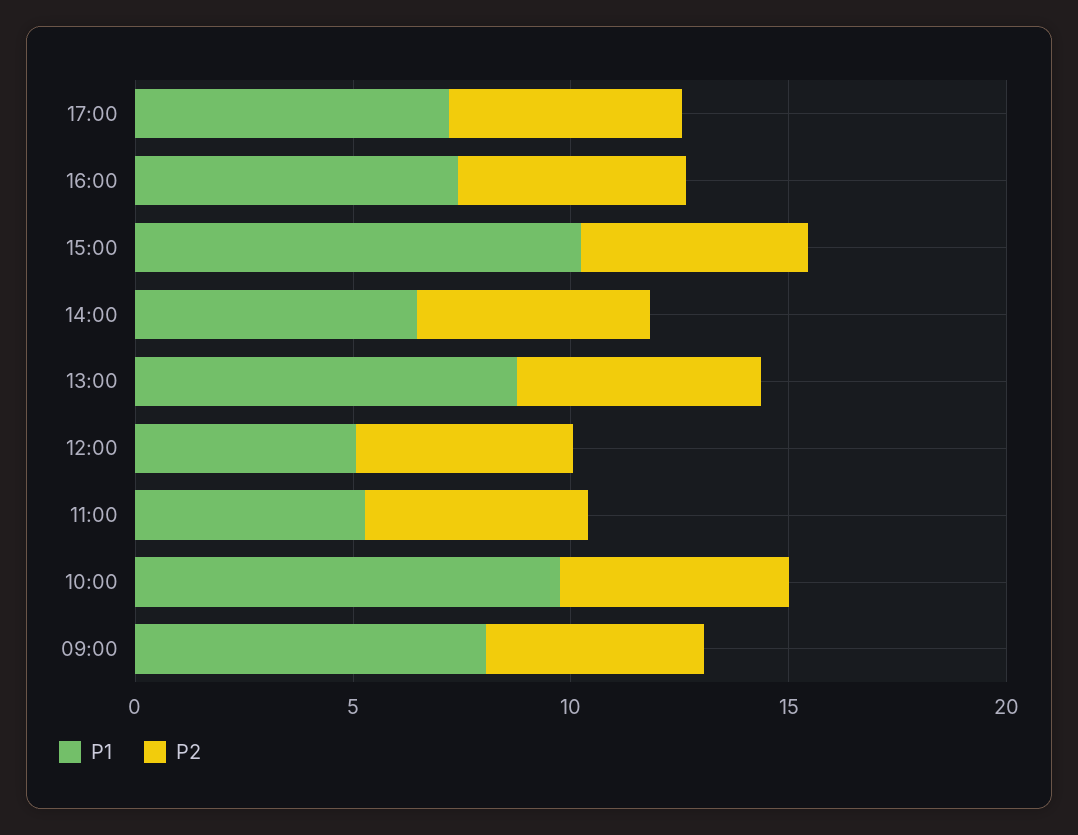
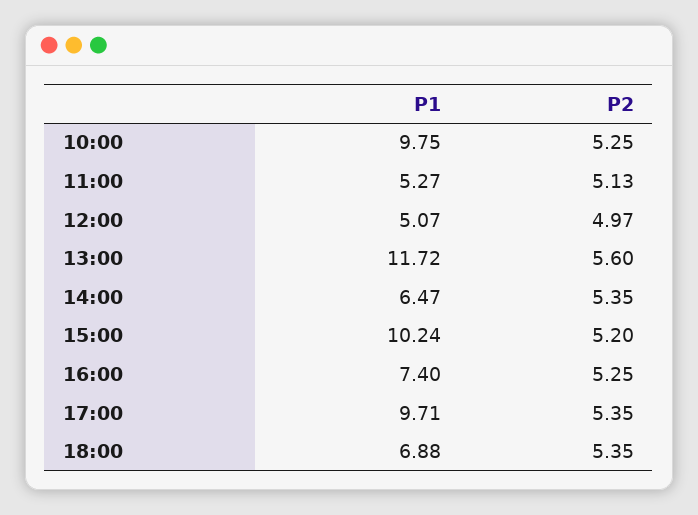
P1, 17:00: 7 -> 9.71
P1, 13:00: 9 -> 11.72
P1, 09:00: 8 -> none
P2, 09:00: 5 -> none
P1, 18:00: none -> 6.88
P2, 18:00: none -> 5.35

